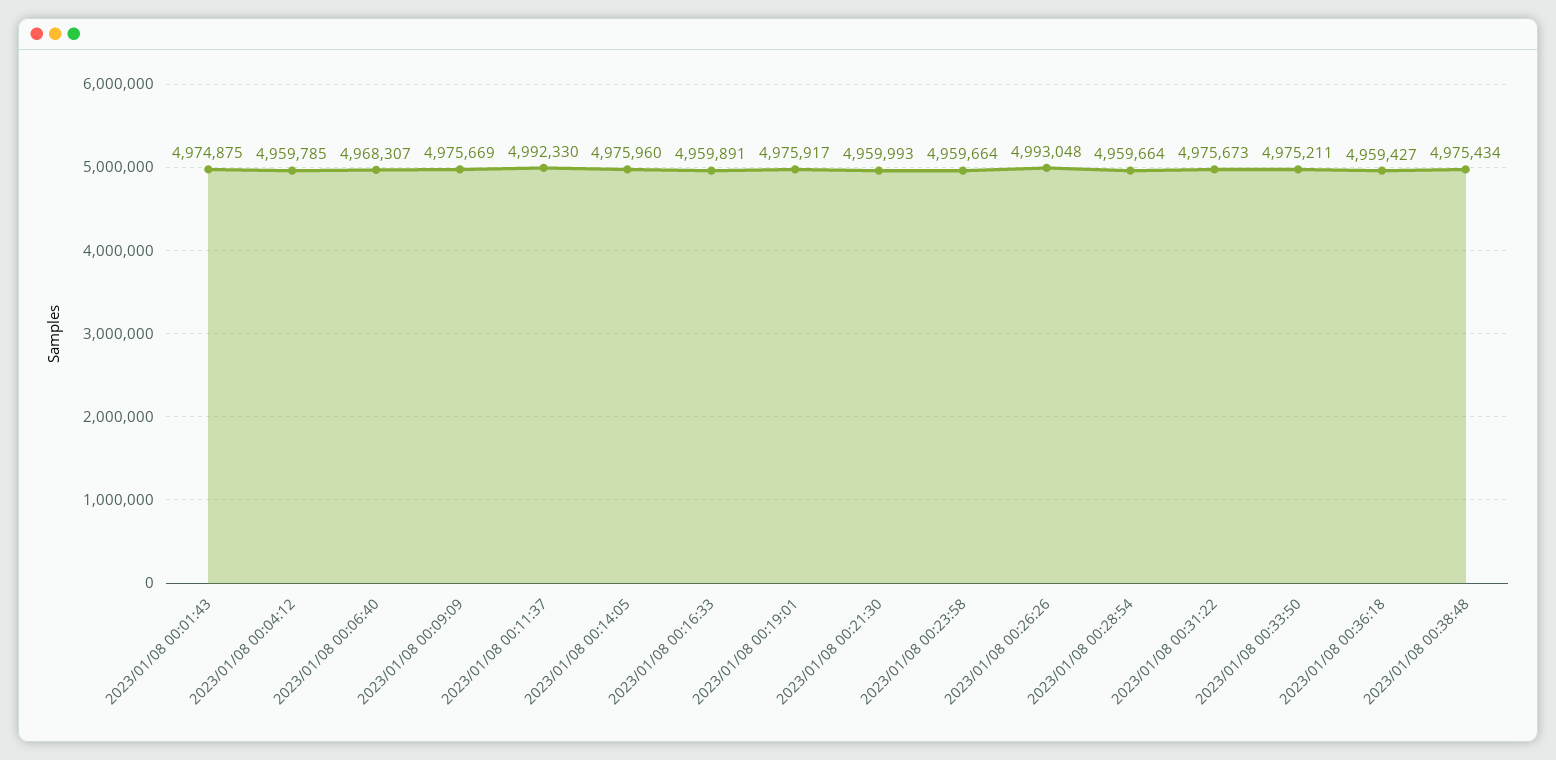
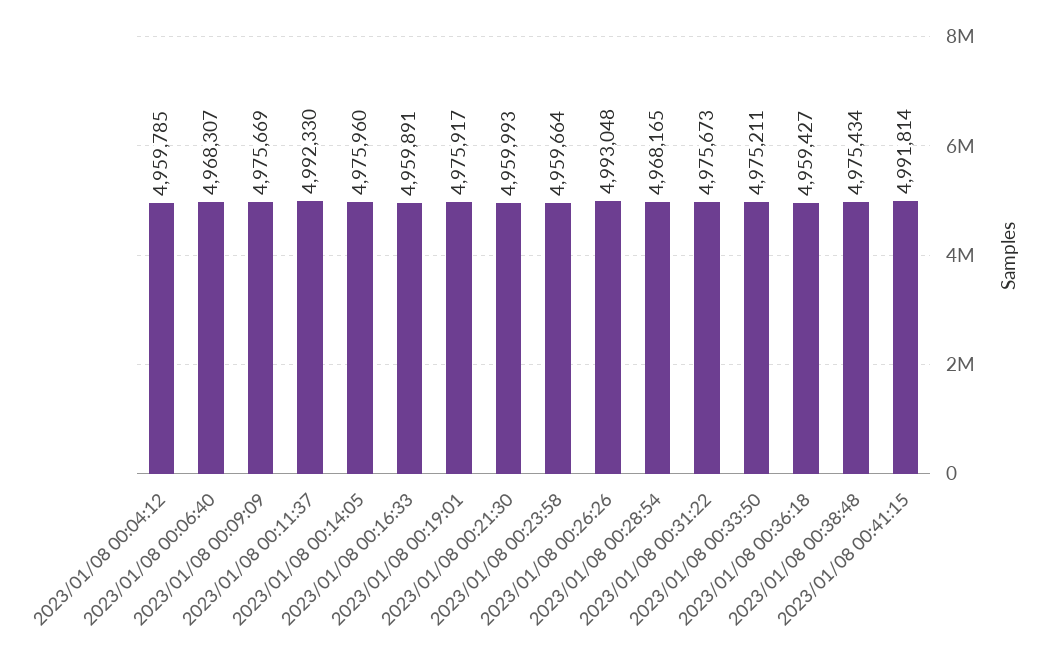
2023/01/08 00:01:43: 4974875 -> none
2023/01/08 00:28:54: 4959664 -> 4968165
2023/01/08 00:41:15: none -> 4991814

